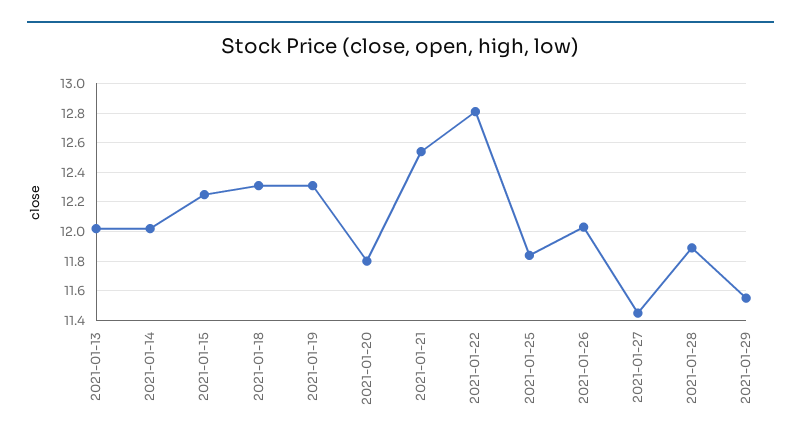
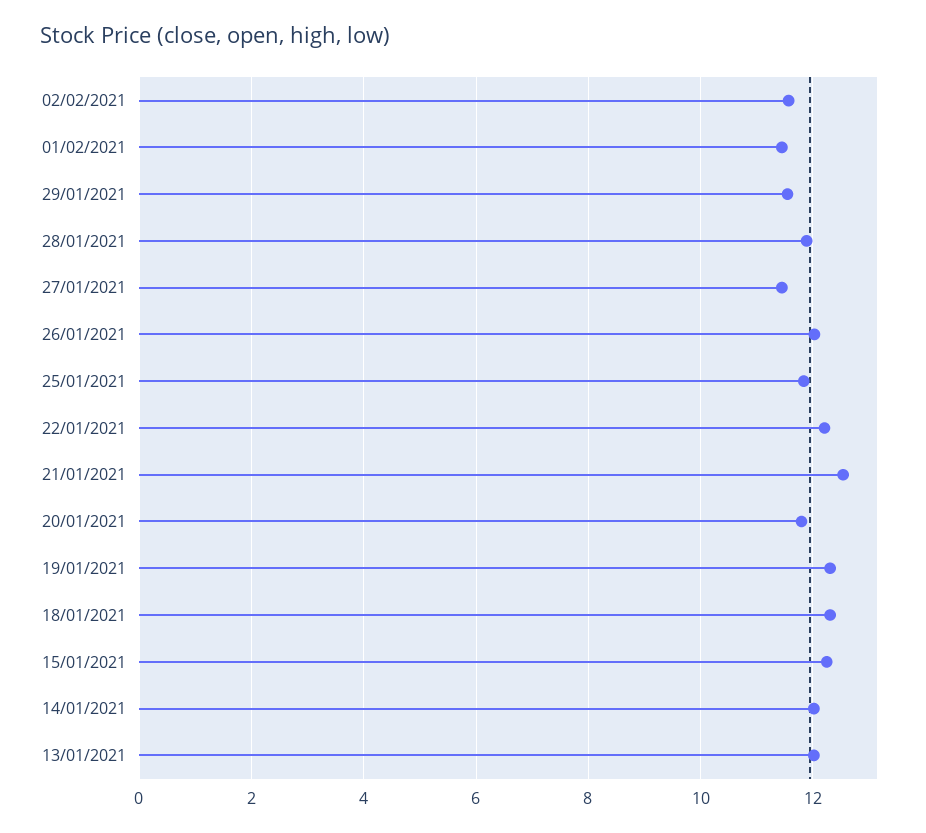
2021-01-22: 12.8 -> 12.2
02/02/2021: none -> 11.6
01/02/2021: none -> 11.4

